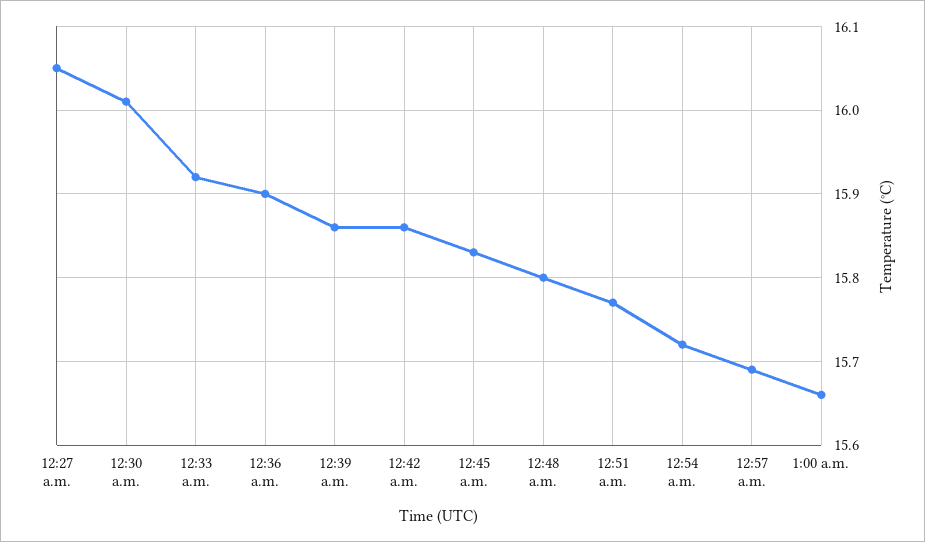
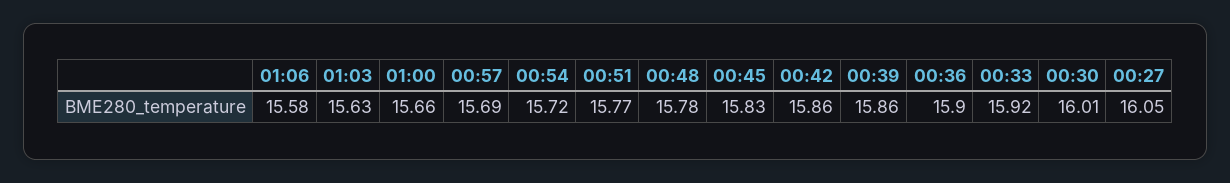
12:48 a.m.: 15.8 -> 15.78
01:06: none -> 15.58
01:03: none -> 15.63

